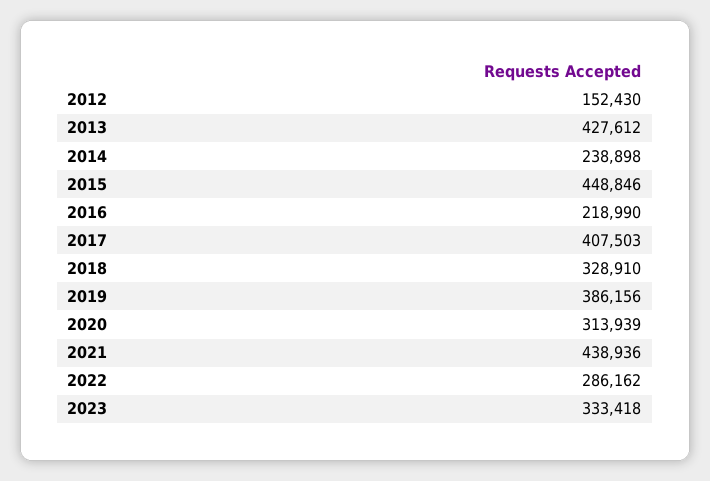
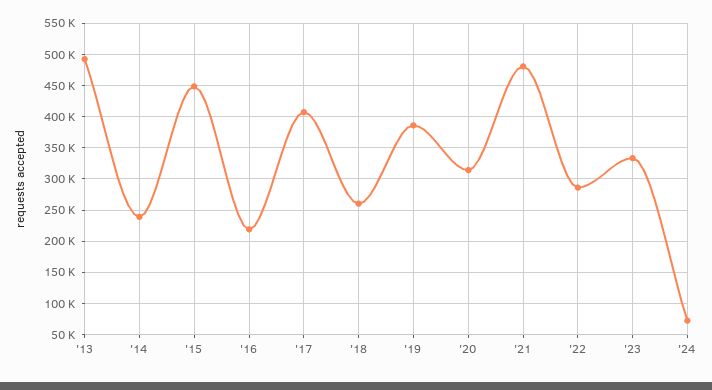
2012: 152430 -> none
2013: 427612 -> 490000
2018: 328910 -> 260000
2021: 438936 -> 480000
'24: none -> 70000

